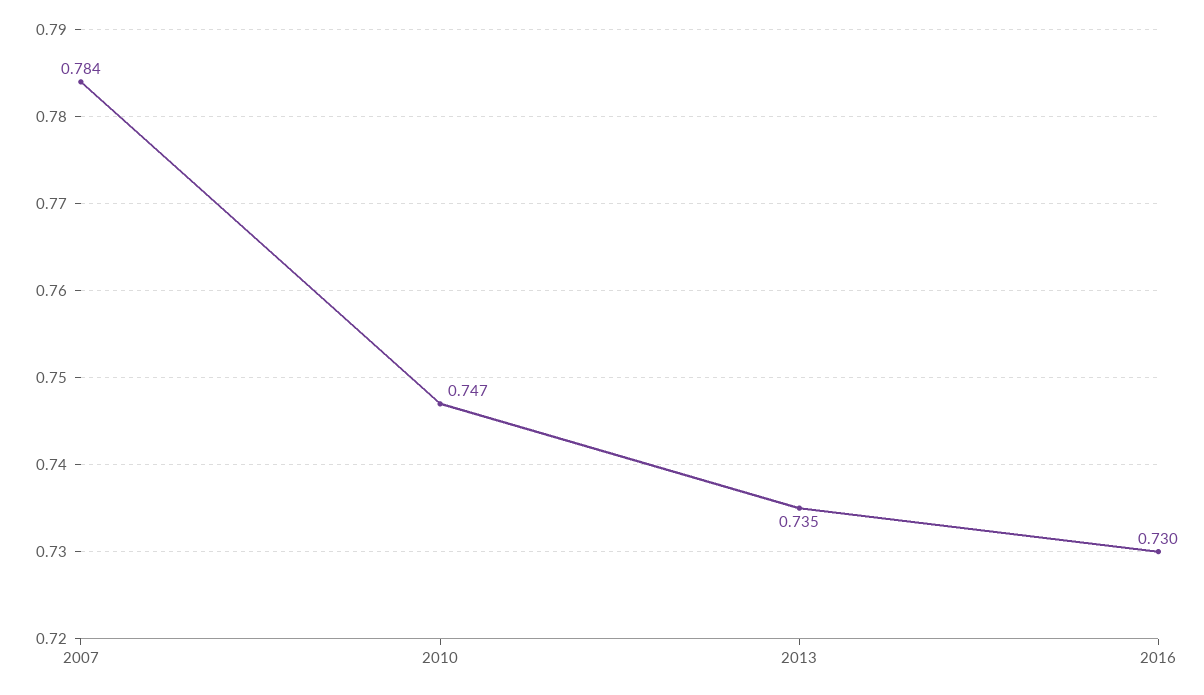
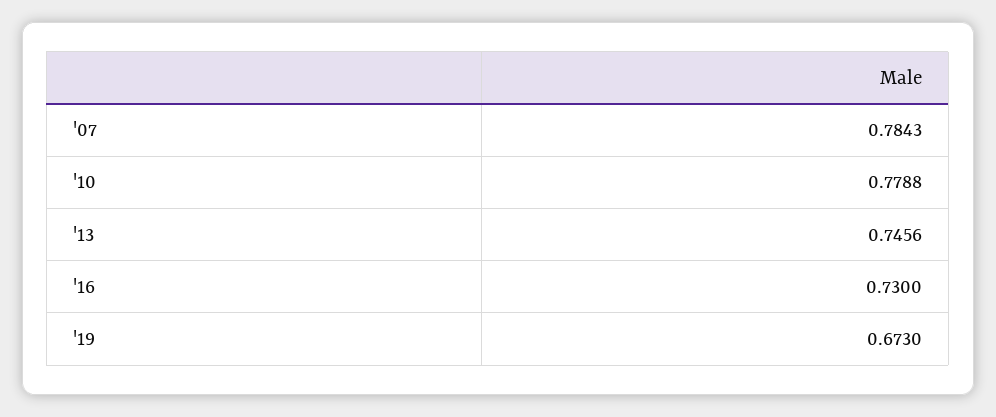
2010: 0.747 -> 0.7788
2013: 0.735 -> 0.7456
'19: none -> 0.673

